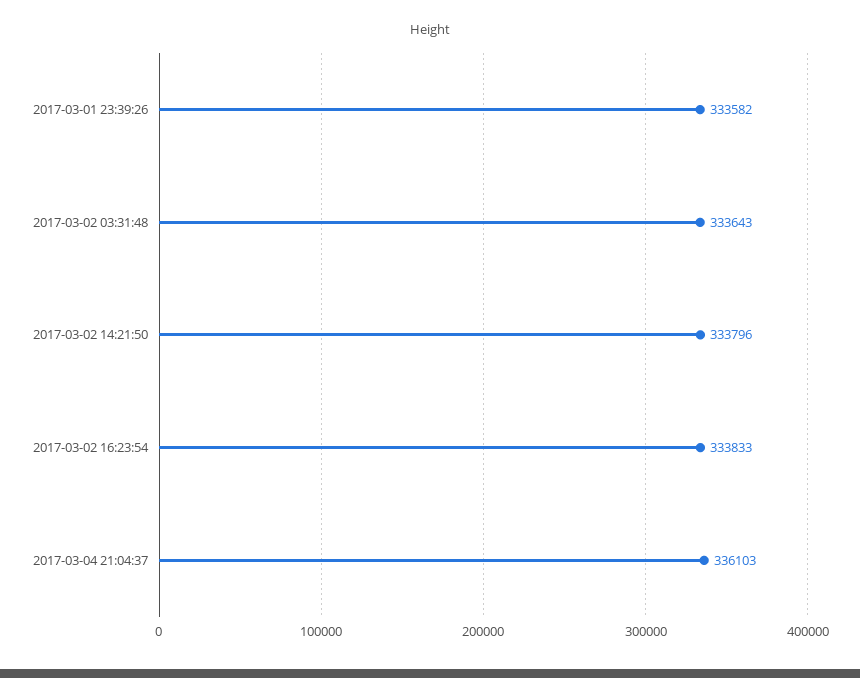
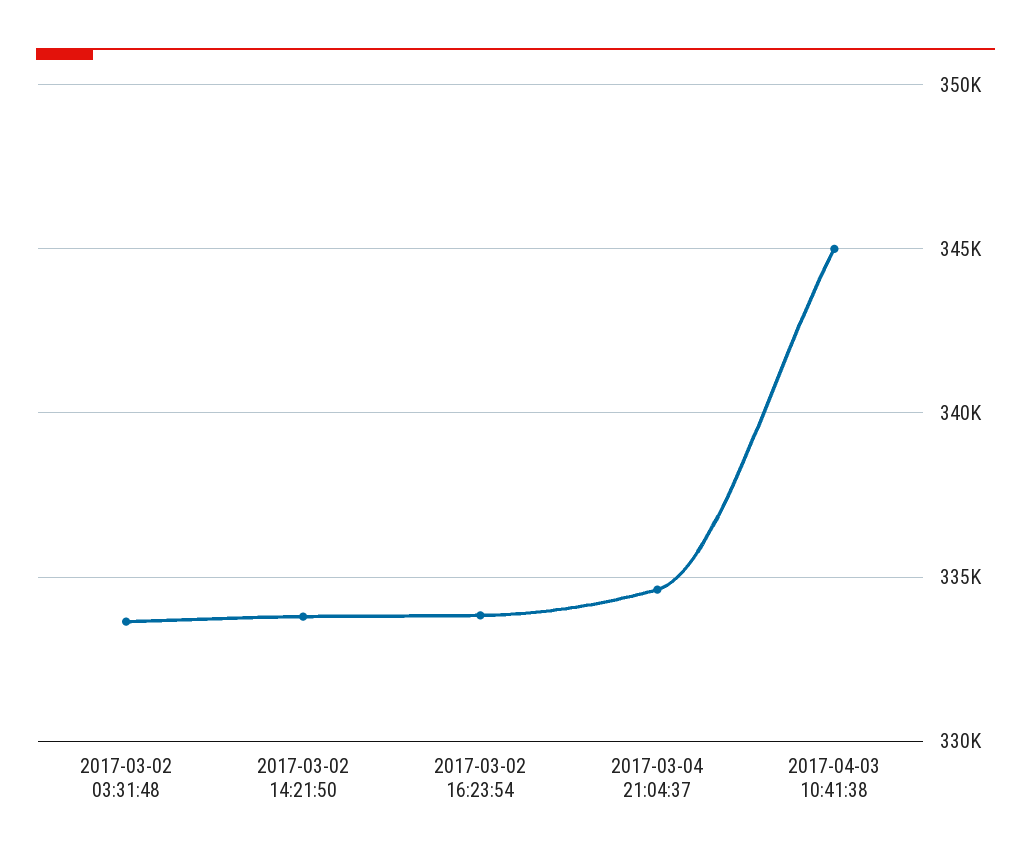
2017-03-01 23:39:26: 333582 -> none
2017-03-04 21:04:37: 336103 -> 334500
2017-04-03 10:41:38: none -> 345000

